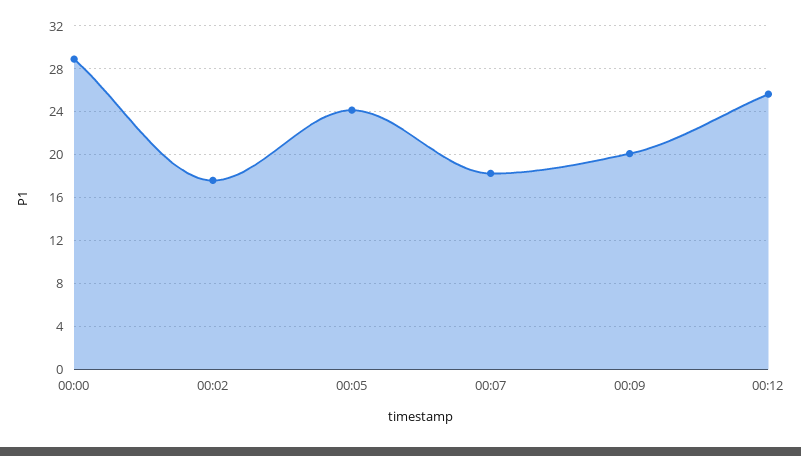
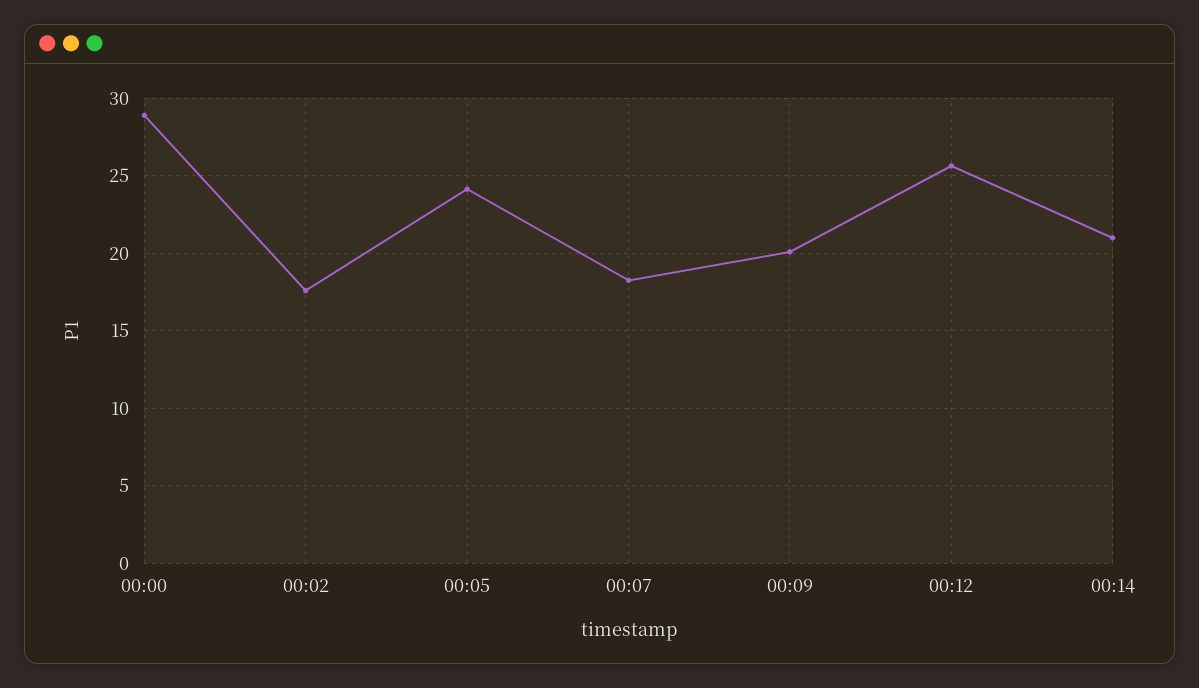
00:14: none -> 21

